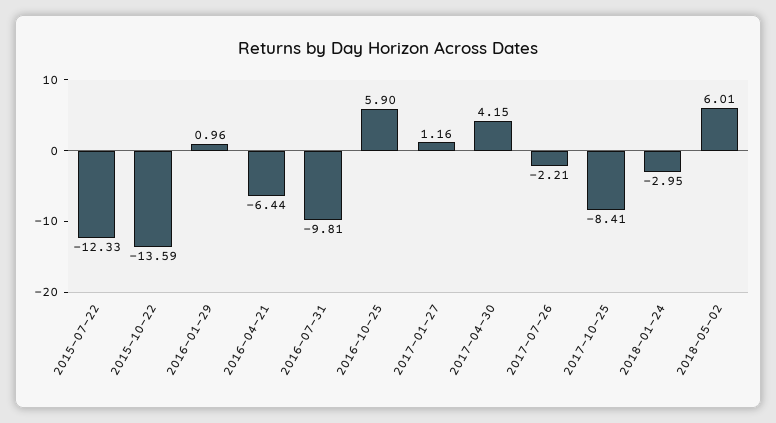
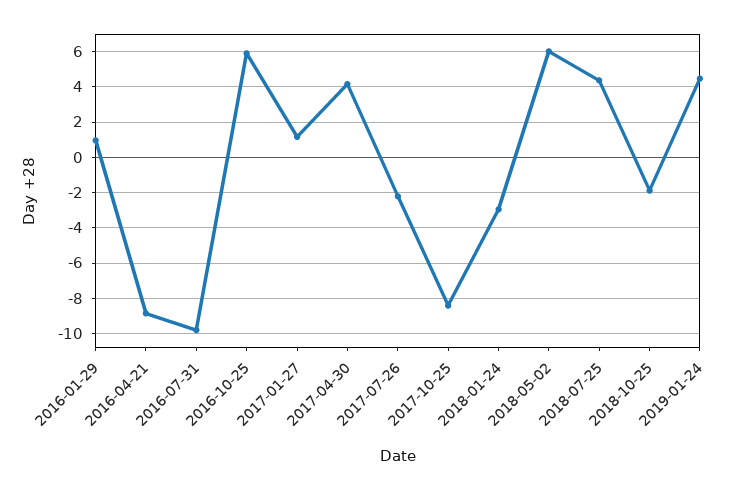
2015-07-22: -12.33 -> none
2015-10-22: -13.59 -> none
2016-04-21: -6.44 -> -9
2018-07-25: none -> 4.5
2018-10-25: none -> -2
2019-01-24: none -> 4.5

